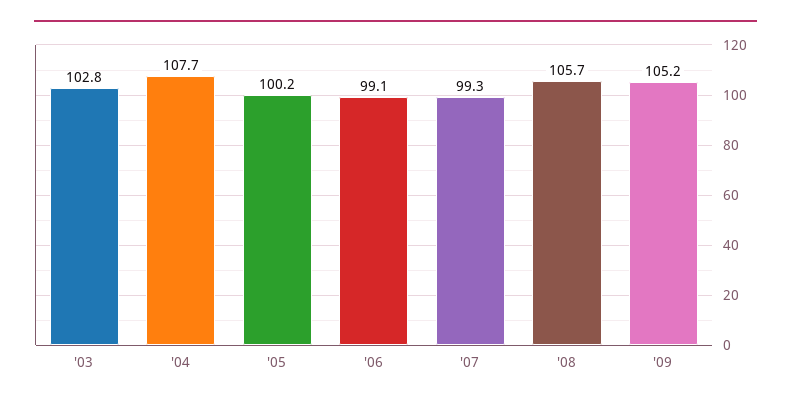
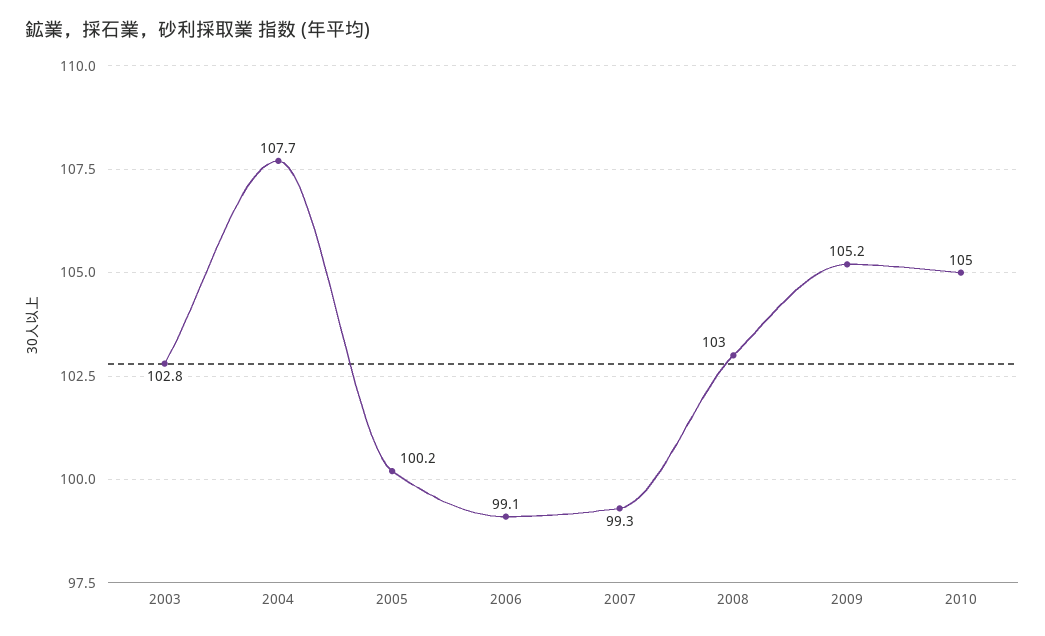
'08: 105.7 -> 103
2010: none -> 105

